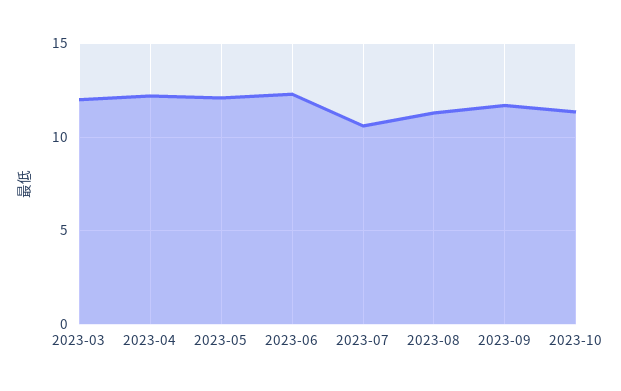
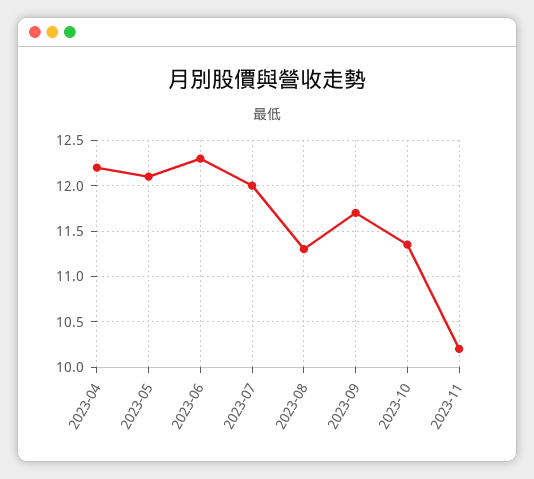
2023-03: 12 -> none
2023-07: 10.5 -> 12
2023-11: none -> 10.2

